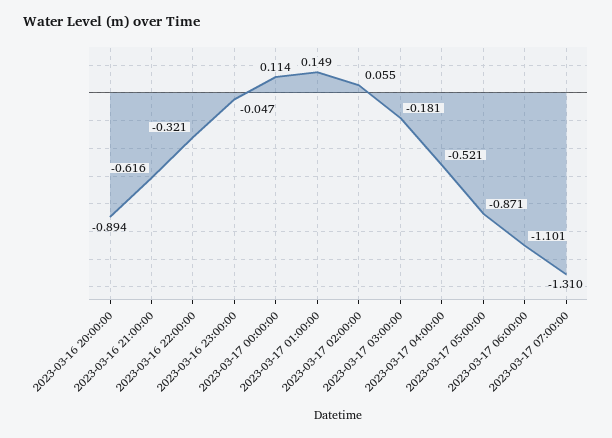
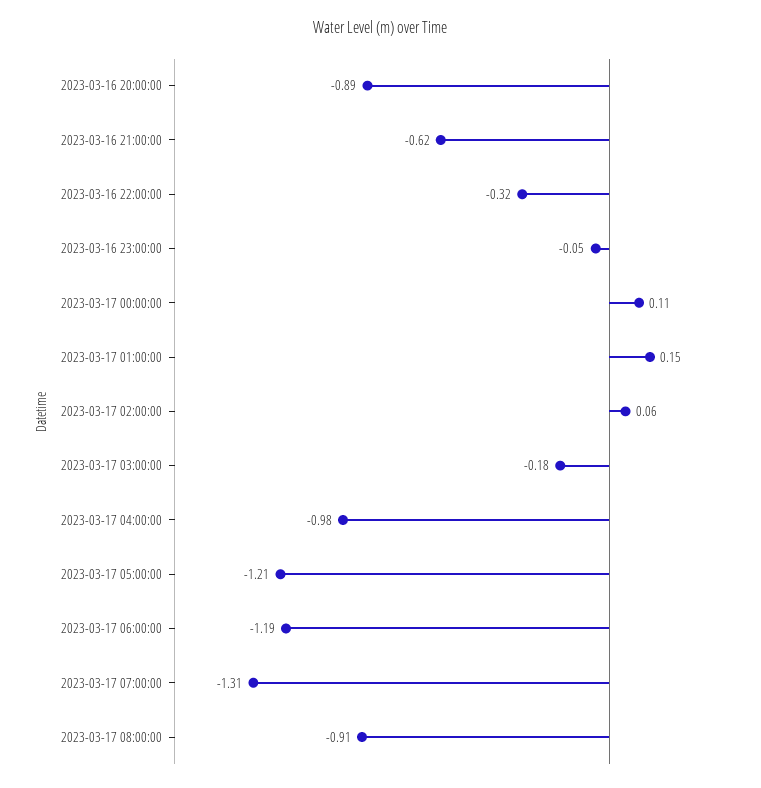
2023-03-17 04:00:00: -0.521 -> -0.98
2023-03-17 05:00:00: -0.871 -> -1.21
2023-03-17 06:00:00: -1.101 -> -1.19
2023-03-17 08:00:00: none -> -0.91

